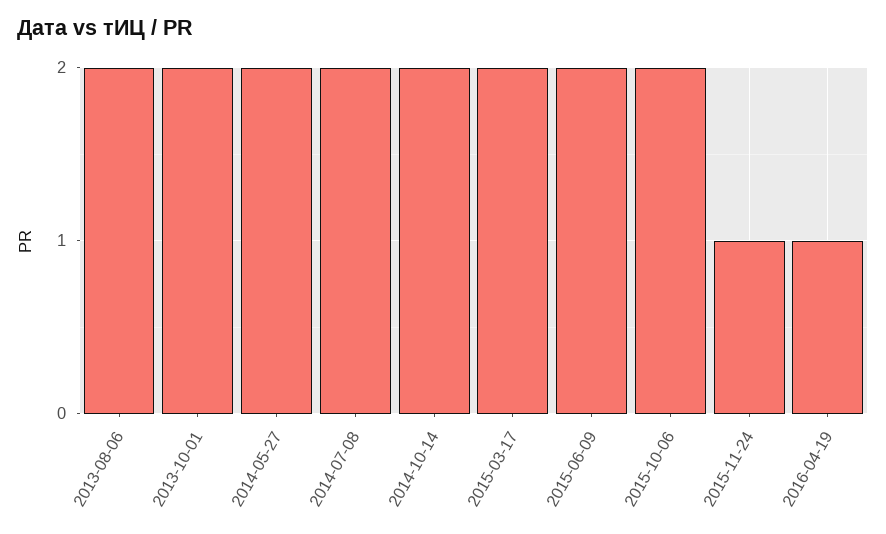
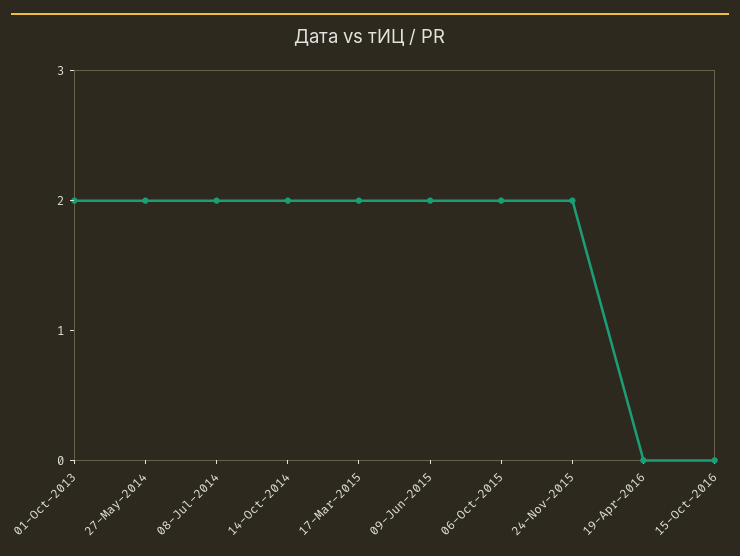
2013-08-06: 2 -> none
2015-11-24: 1 -> 2
2016-04-19: 1 -> 0
15-Oct-2016: none -> 0

